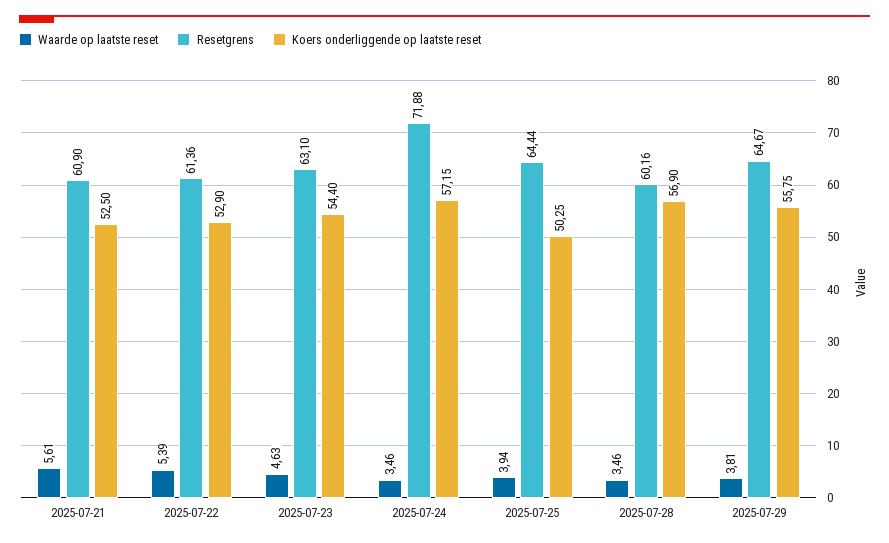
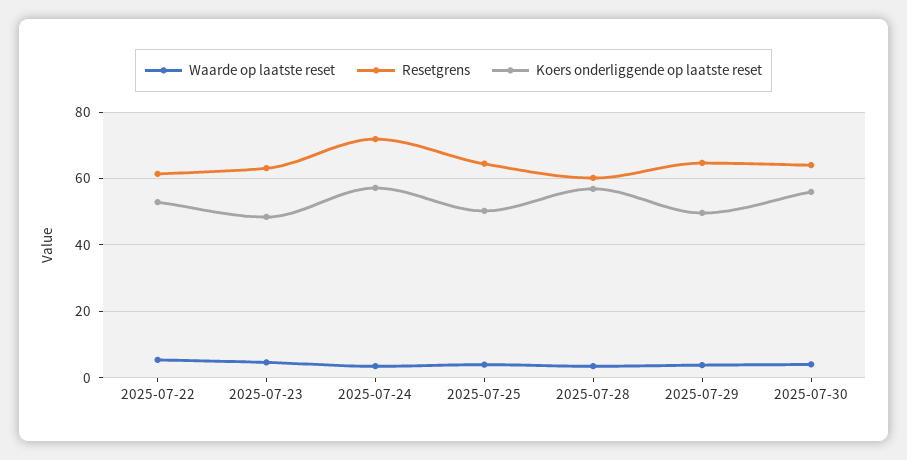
Waarde op laatste reset, 2025-07-21: 5.61 -> none
Resetgrens, 2025-07-21: 60.9 -> none
Koers onderliggende op laatste reset, 2025-07-21: 52.5 -> none
Koers onderliggende op laatste reset, 2025-07-23: 54.4 -> 48
Koers onderliggende op laatste reset, 2025-07-29: 55.75 -> 50
Waarde op laatste reset, 2025-07-30: none -> 4
Resetgrens, 2025-07-30: none -> 64
Koers onderliggende op laatste reset, 2025-07-30: none -> 56

